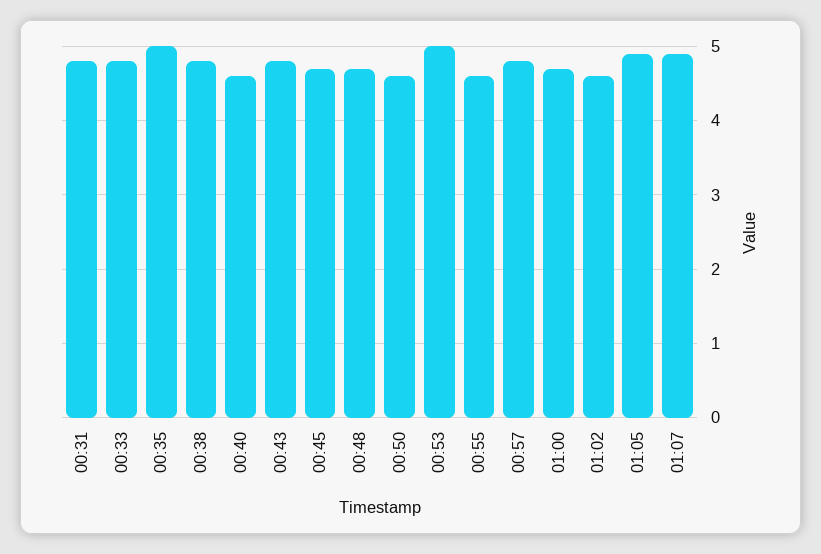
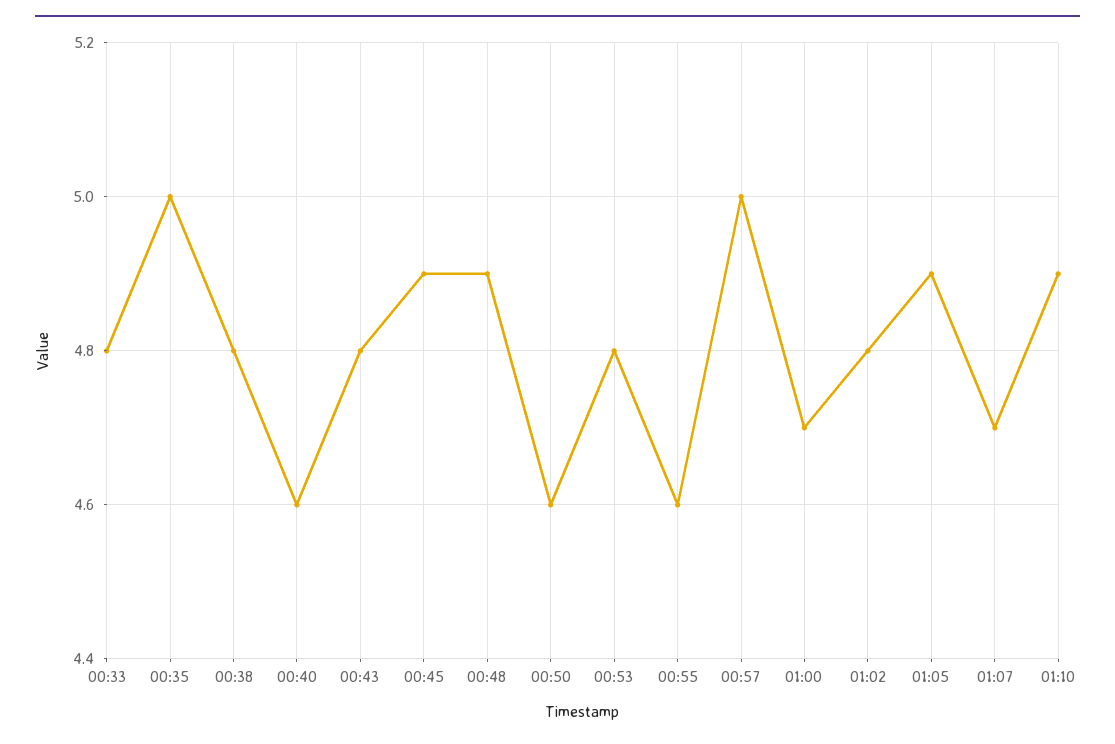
00:31: 4.8 -> none
00:45: 4.7 -> 4.9
00:48: 4.7 -> 4.9
00:53: 5 -> 4.8
00:57: 4.8 -> 5
01:02: 4.6 -> 4.8
01:07: 4.9 -> 4.7
01:10: none -> 4.9

